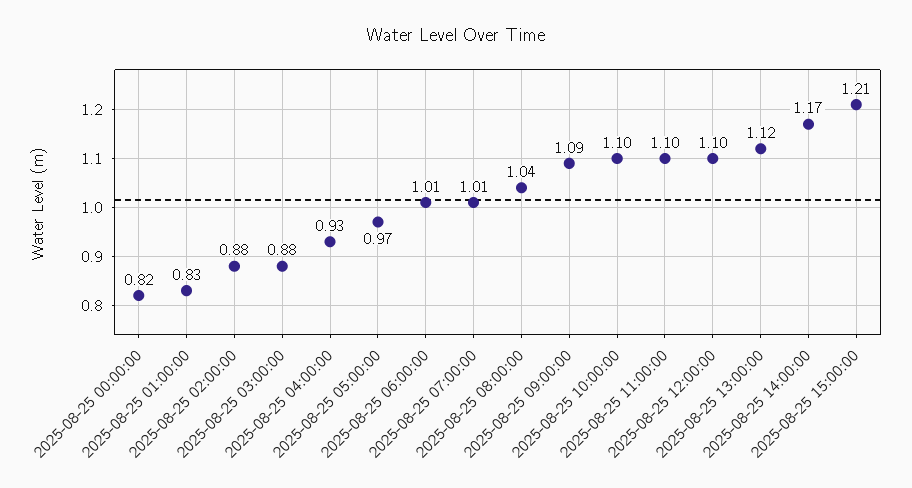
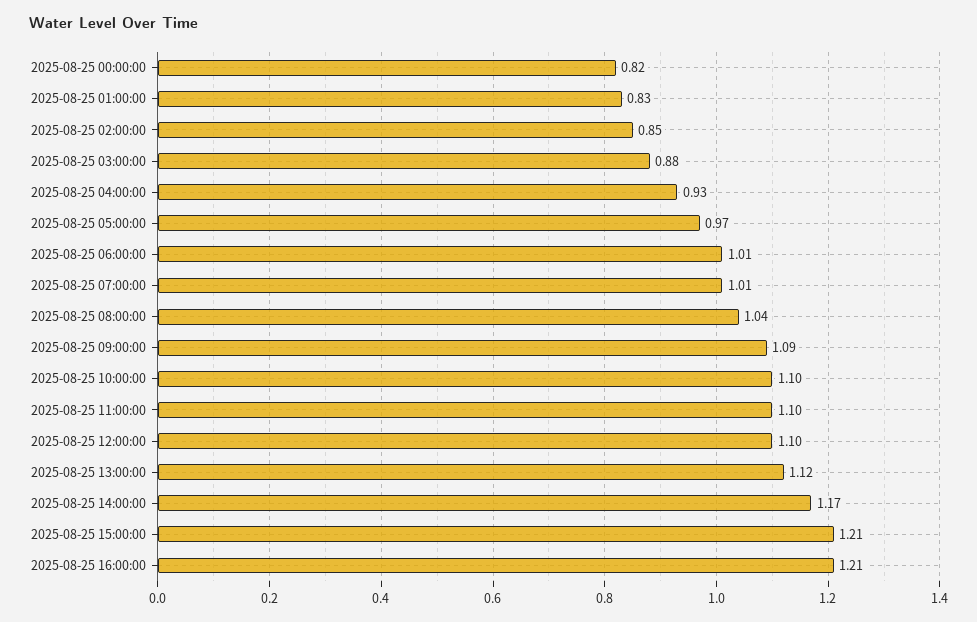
2025-08-25 02:00:00: 0.88 -> 0.85
2025-08-25 16:00:00: none -> 1.21

